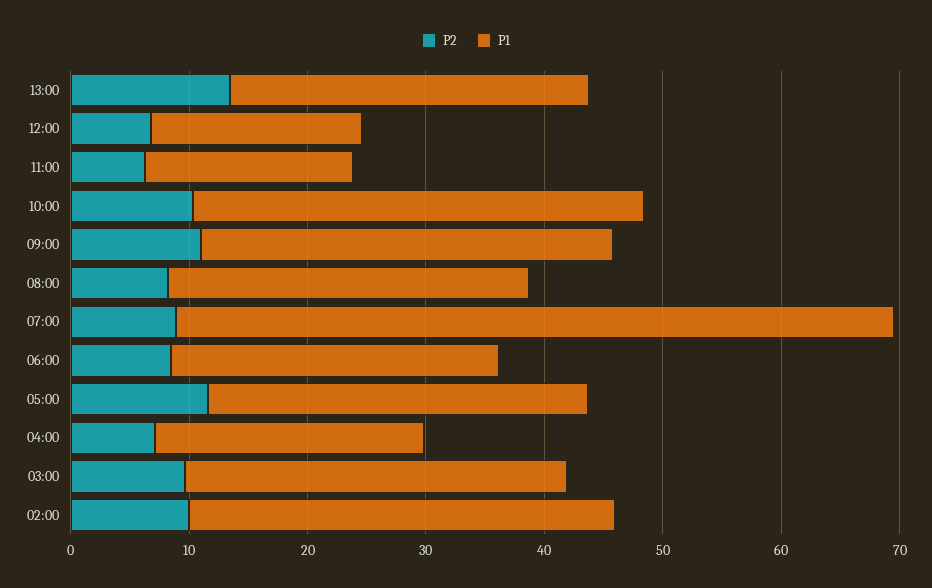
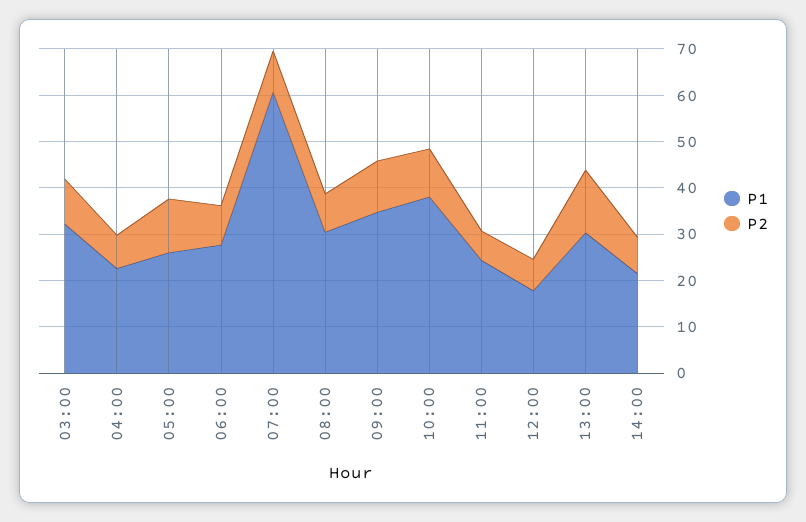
P1, 11:00: 18 -> 24
P1, 05:00: 32 -> 26
P2, 02:00: 10 -> none
P1, 02:00: 36 -> none
P1, 14:00: none -> 22
P2, 14:00: none -> 8

